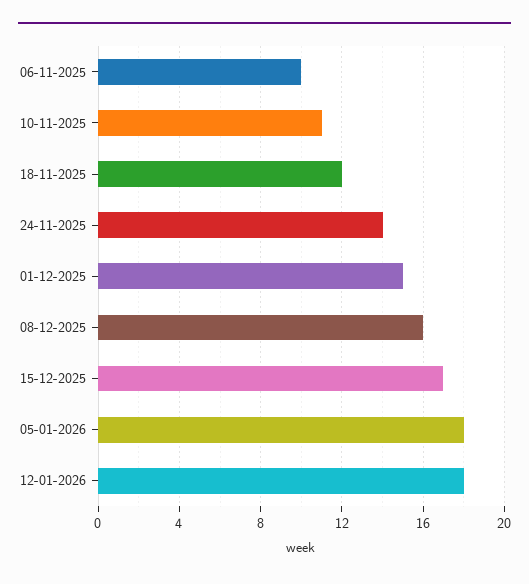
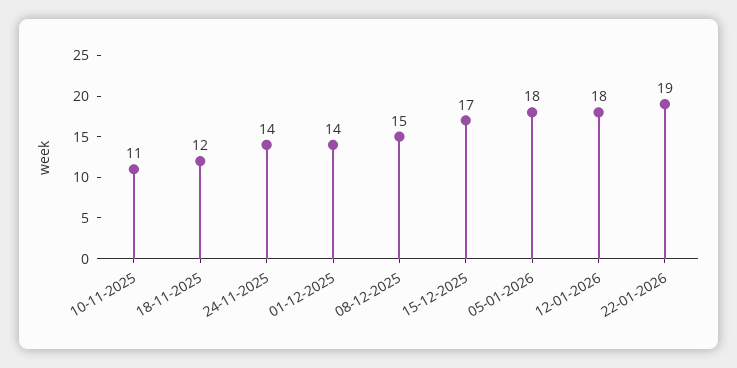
06-11-2025: 10 -> none
01-12-2025: 15 -> 14
08-12-2025: 16 -> 15
22-01-2026: none -> 19

